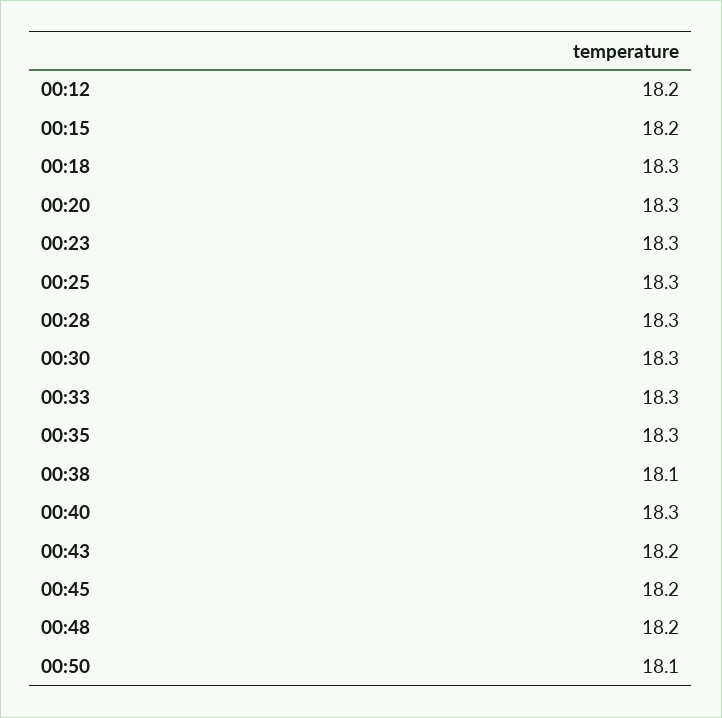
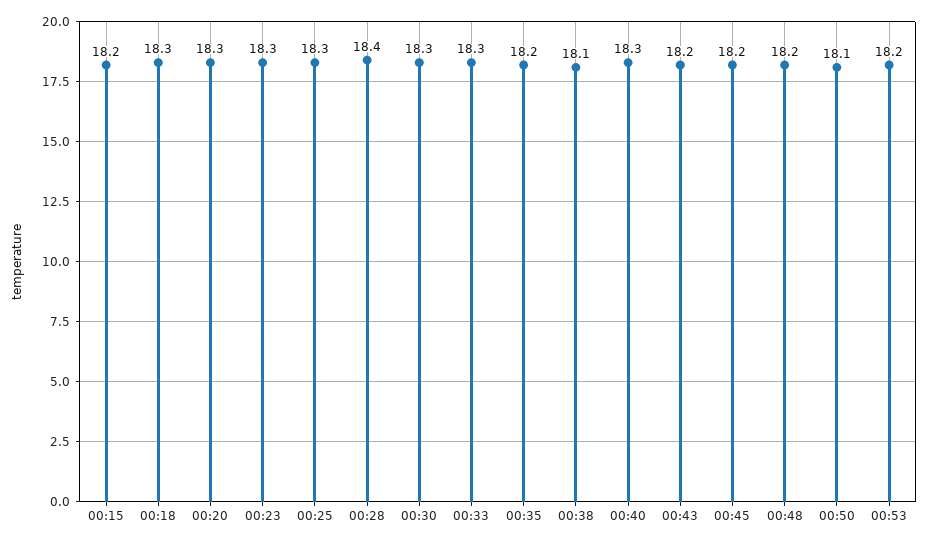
00:12: 18.2 -> none
00:28: 18.3 -> 18.4
00:35: 18.3 -> 18.2
00:53: none -> 18.2

